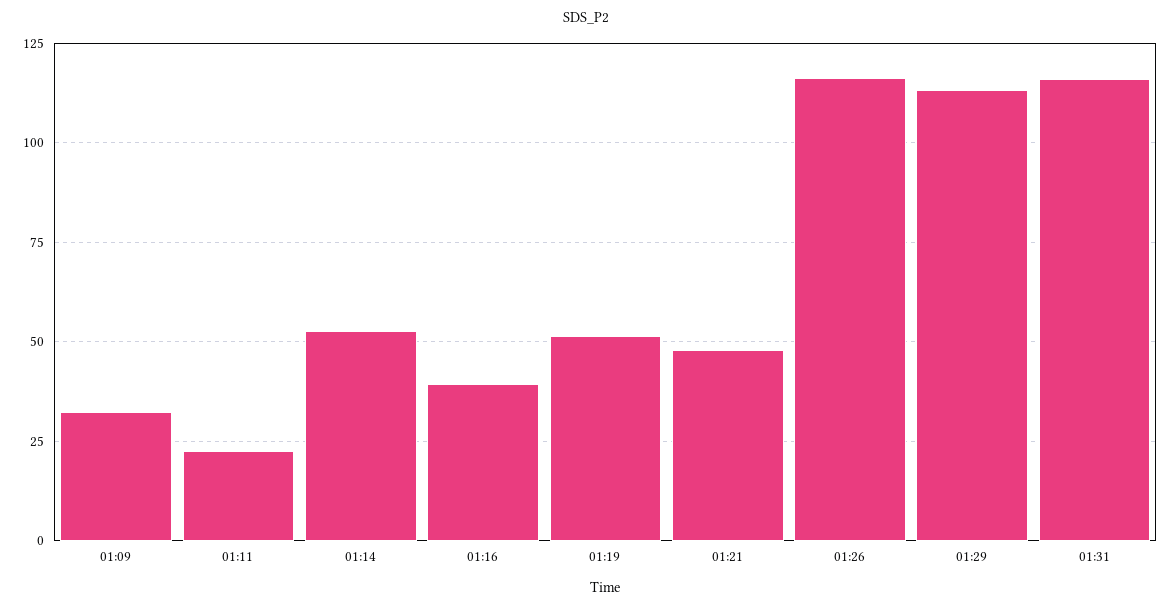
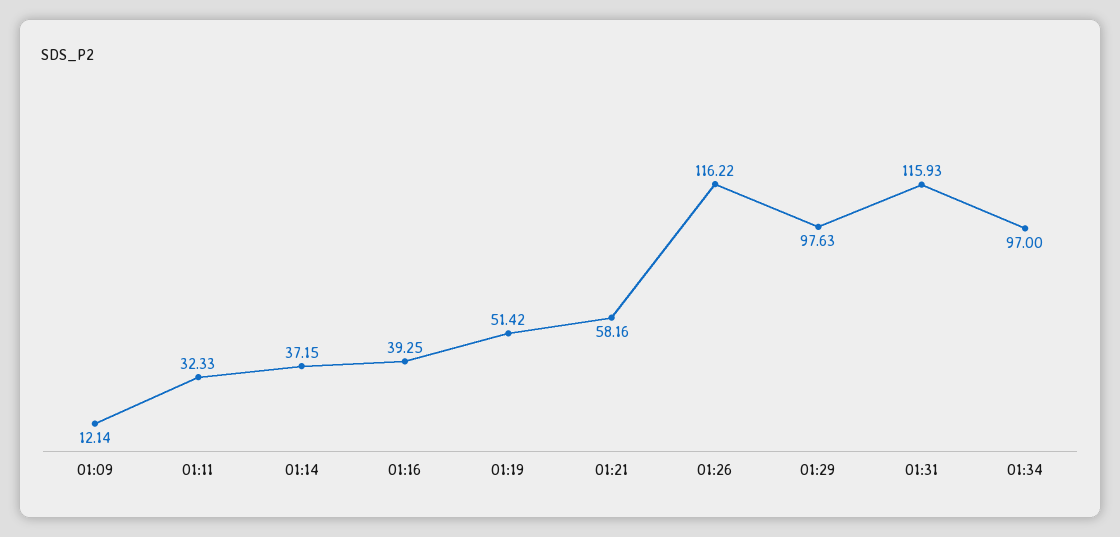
01:09: 32.5 -> 12.14
01:11: 22.5 -> 32.33
01:14: 52.5 -> 37.15
01:21: 47.5 -> 58.16
01:29: 112.5 -> 97.63
01:34: none -> 97

